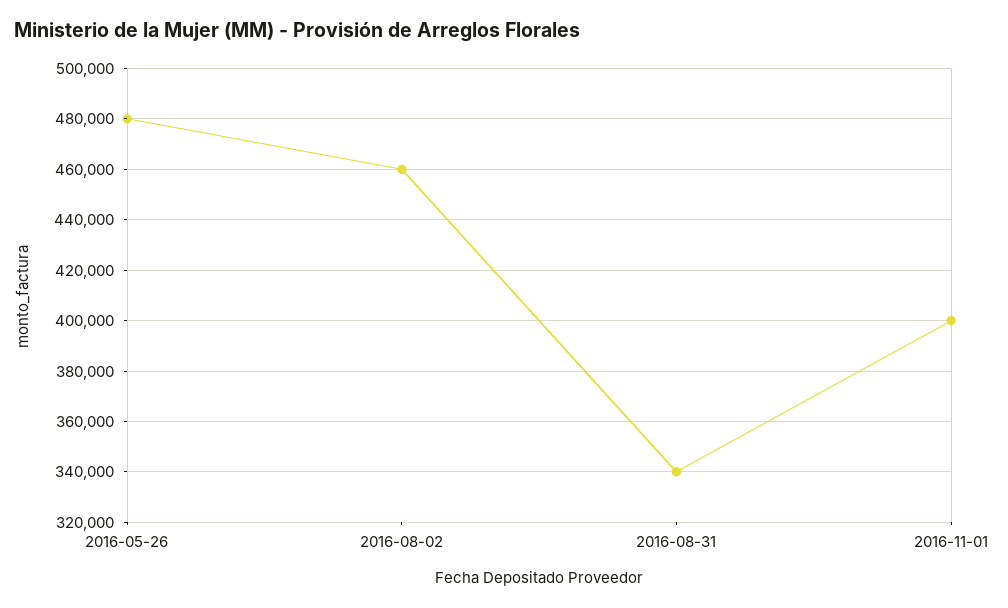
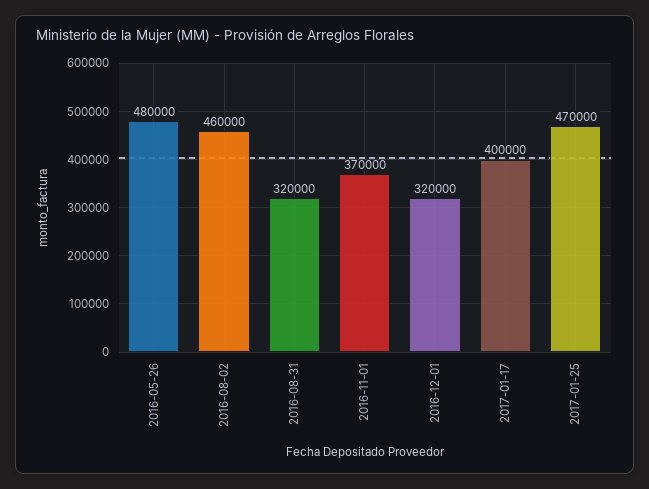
2016-08-31: 340000 -> 320000
2016-11-01: 400000 -> 370000
2016-12-01: none -> 320000
2017-01-17: none -> 400000
2017-01-25: none -> 470000

